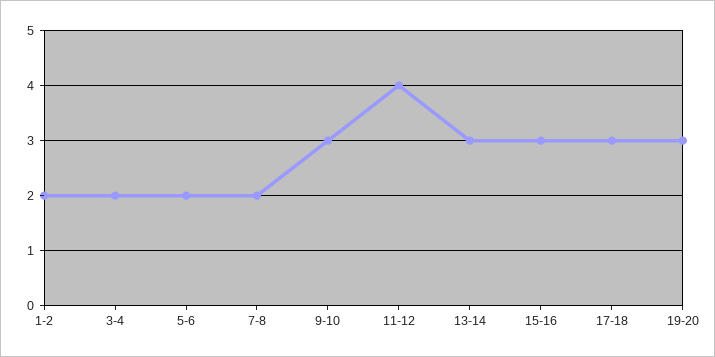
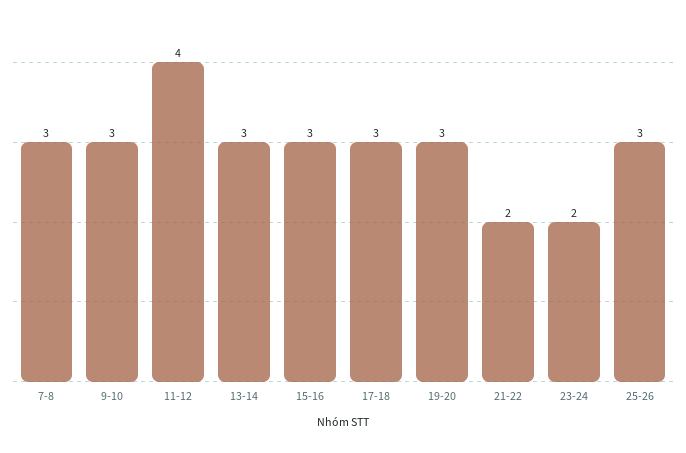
1-2: 2 -> none
3-4: 2 -> none
5-6: 2 -> none
7-8: 2 -> 3
21-22: none -> 2
23-24: none -> 2
25-26: none -> 3

